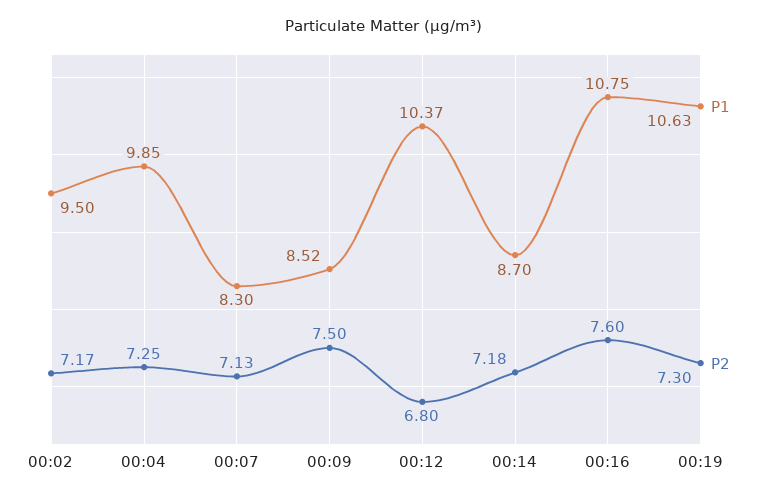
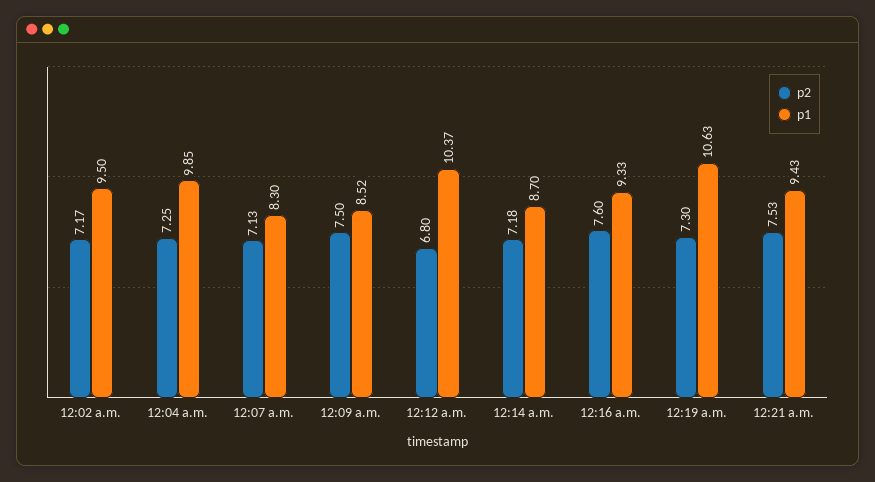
P1, 00:16: 10.75 -> 9.33
P2, 12:21 a.m.: none -> 7.53
P1, 12:21 a.m.: none -> 9.43

